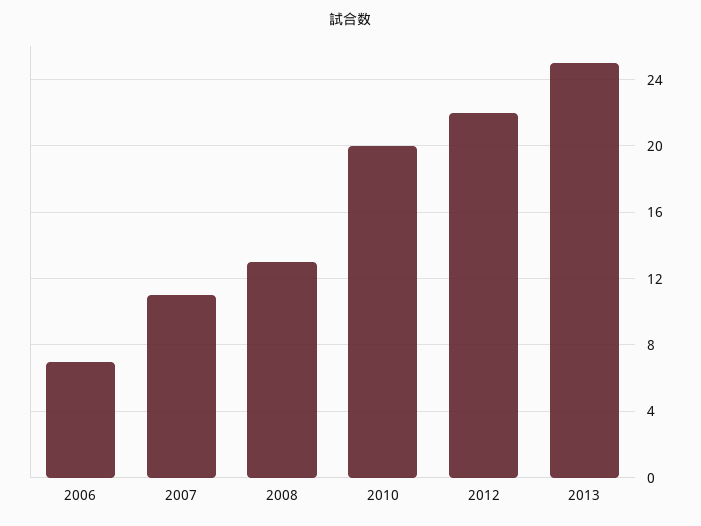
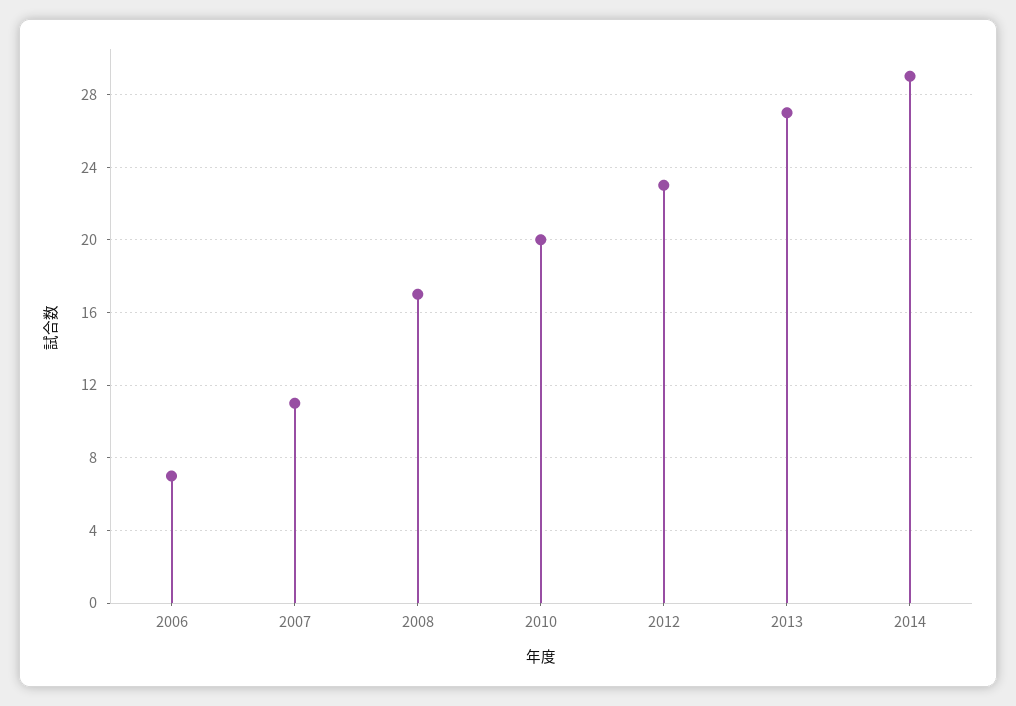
2008: 13 -> 17
2012: 22 -> 23
2013: 25 -> 27
2014: none -> 29

